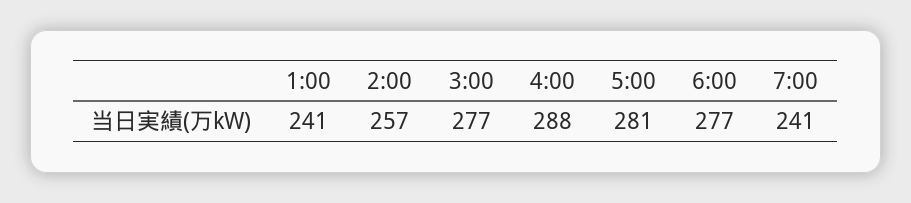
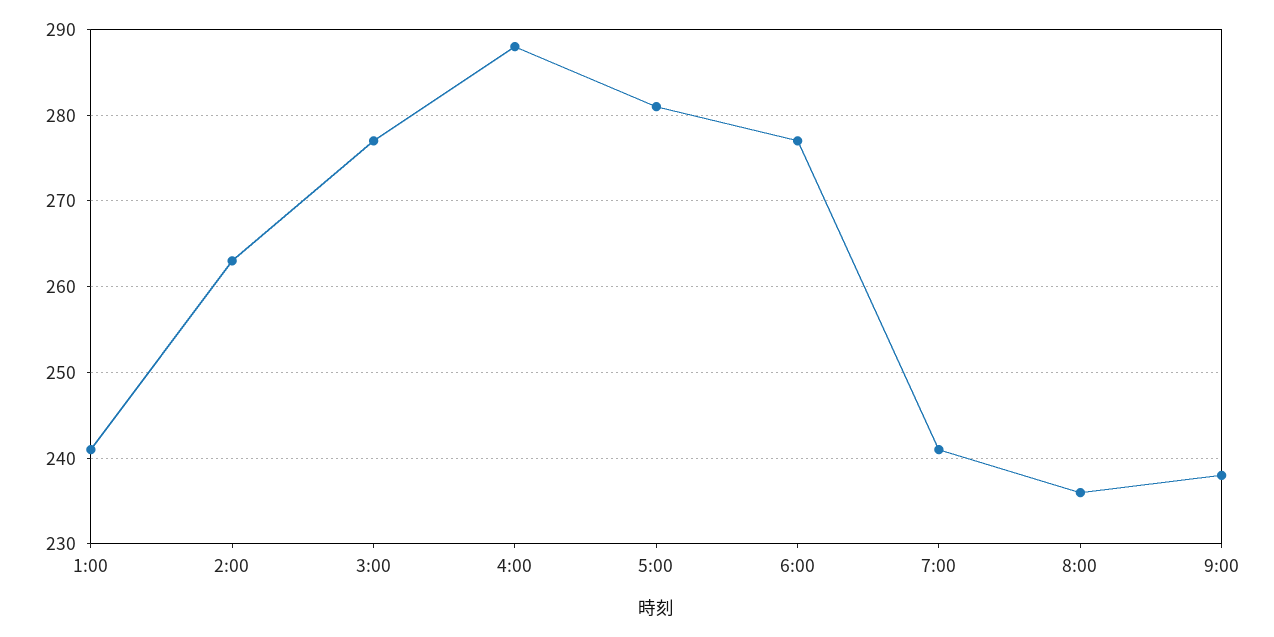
2:00: 257 -> 263
8:00: none -> 236
9:00: none -> 238

